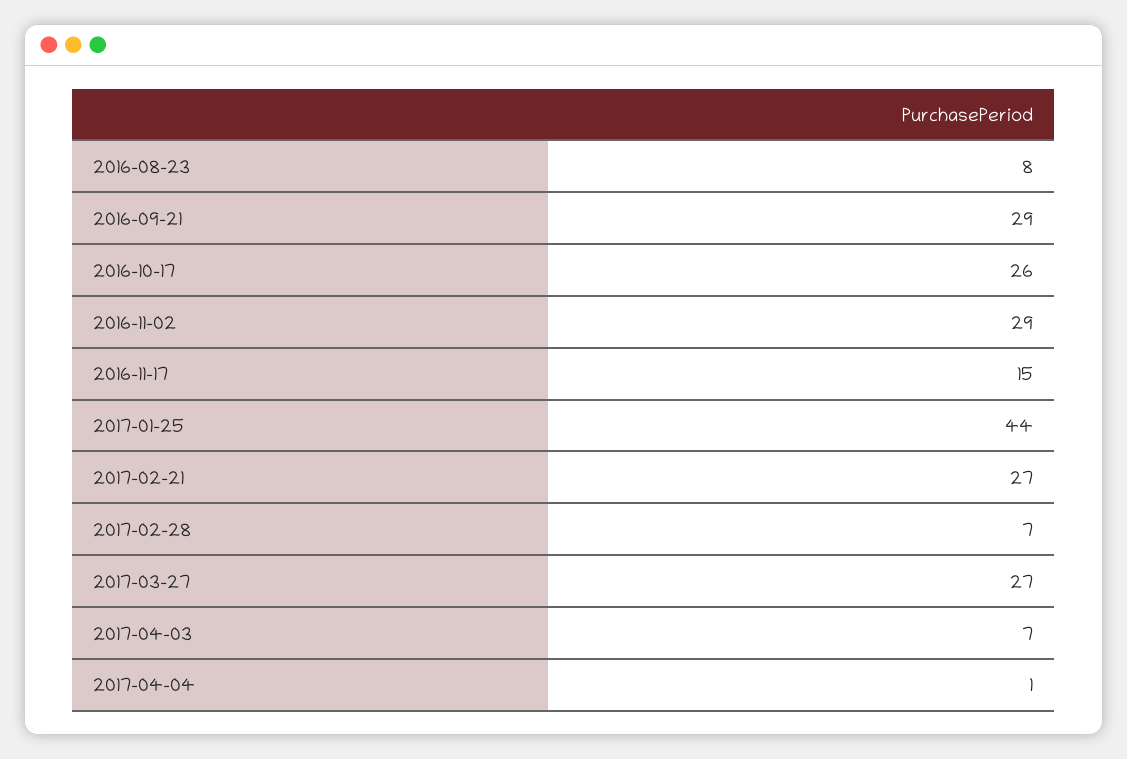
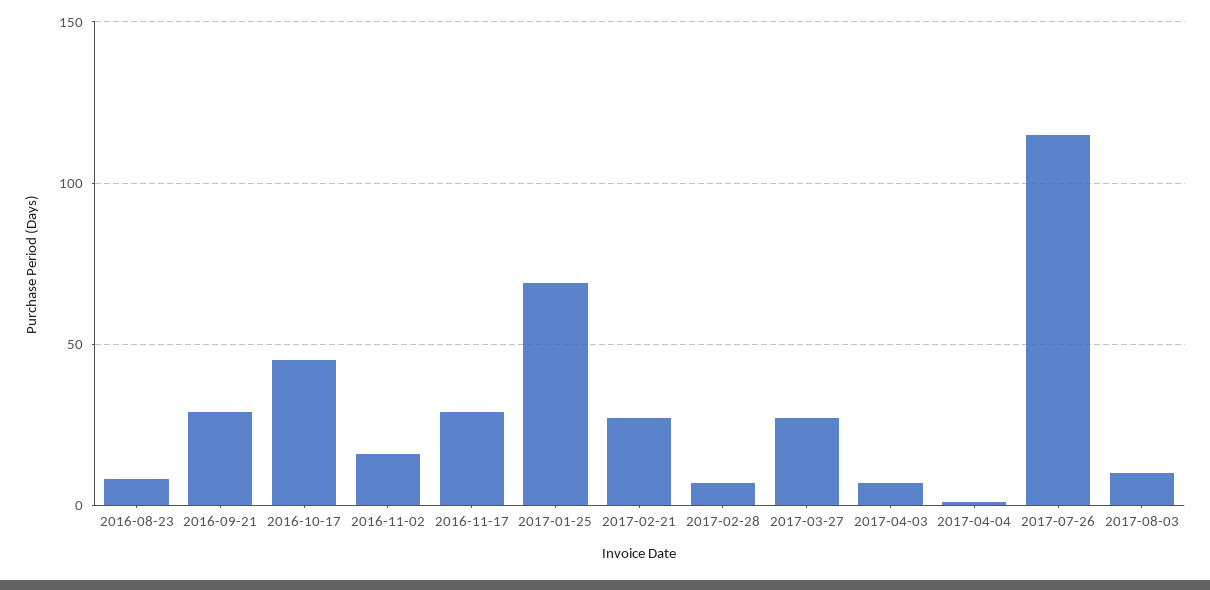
2016-10-17: 26 -> 45
2016-11-02: 29 -> 15
2016-11-17: 15 -> 30
2017-01-25: 44 -> 70
2017-07-26: none -> 115
2017-08-03: none -> 10

